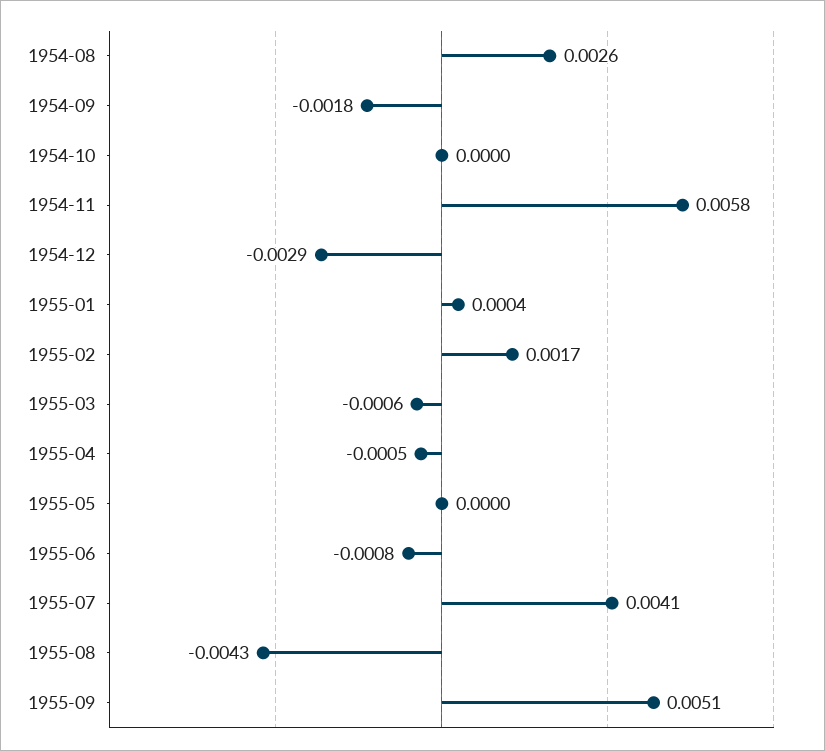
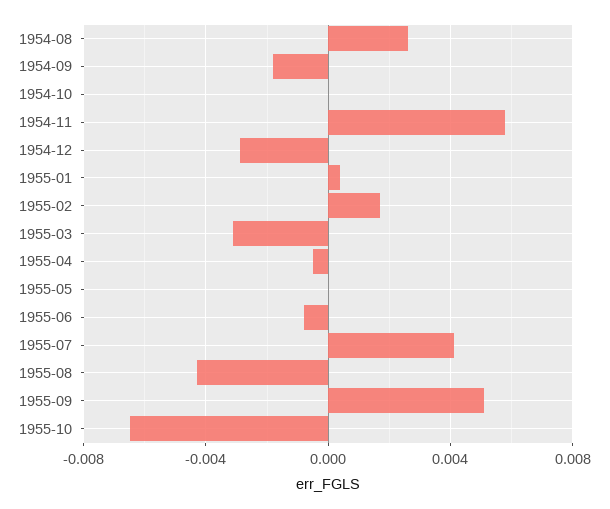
1955-03: -0.0006 -> -0.003
1955-10: none -> -0.0065

